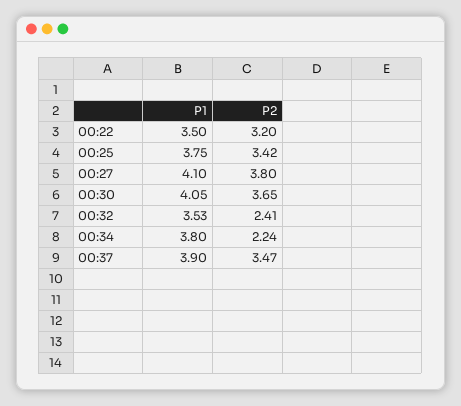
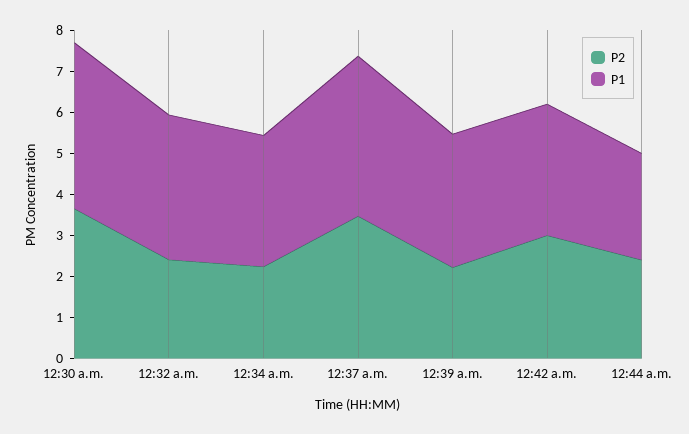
P1, 00:22: 3.5 -> none
P2, 00:22: 3.2 -> none
P1, 00:25: 3.75 -> none
P2, 00:25: 3.42 -> none
P1, 00:27: 4.1 -> none
P2, 00:27: 3.8 -> none
P1, 00:34: 3.8 -> 3.2
P2, 12:39 a.m.: none -> 2.2
P1, 12:39 a.m.: none -> 3.2
P2, 12:42 a.m.: none -> 3
P1, 12:42 a.m.: none -> 3.2
P2, 12:44 a.m.: none -> 2.4
P1, 12:44 a.m.: none -> 2.6

